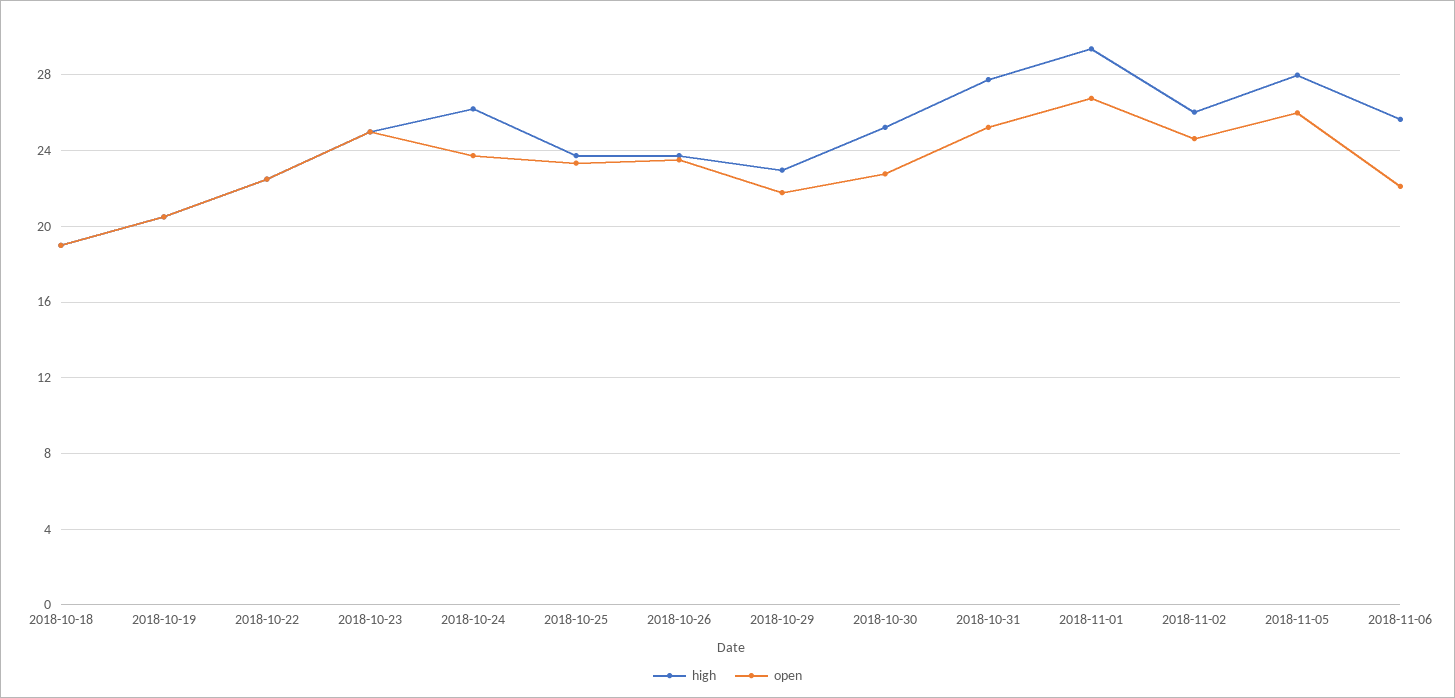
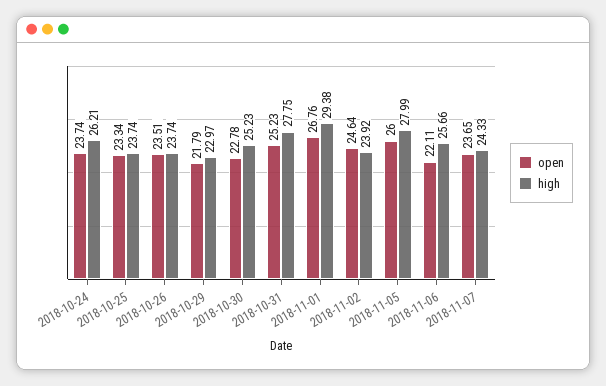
high, 2018-10-18: 19 -> none
open, 2018-10-18: 19 -> none
high, 2018-10-19: 20.5 -> none
open, 2018-10-19: 20.5 -> none
high, 2018-10-22: 22.5 -> none
open, 2018-10-22: 22.5 -> none
high, 2018-10-23: 25 -> none
open, 2018-10-23: 25 -> none
high, 2018-11-02: 26 -> 23.92
open, 2018-11-07: none -> 23.65
high, 2018-11-07: none -> 24.33

